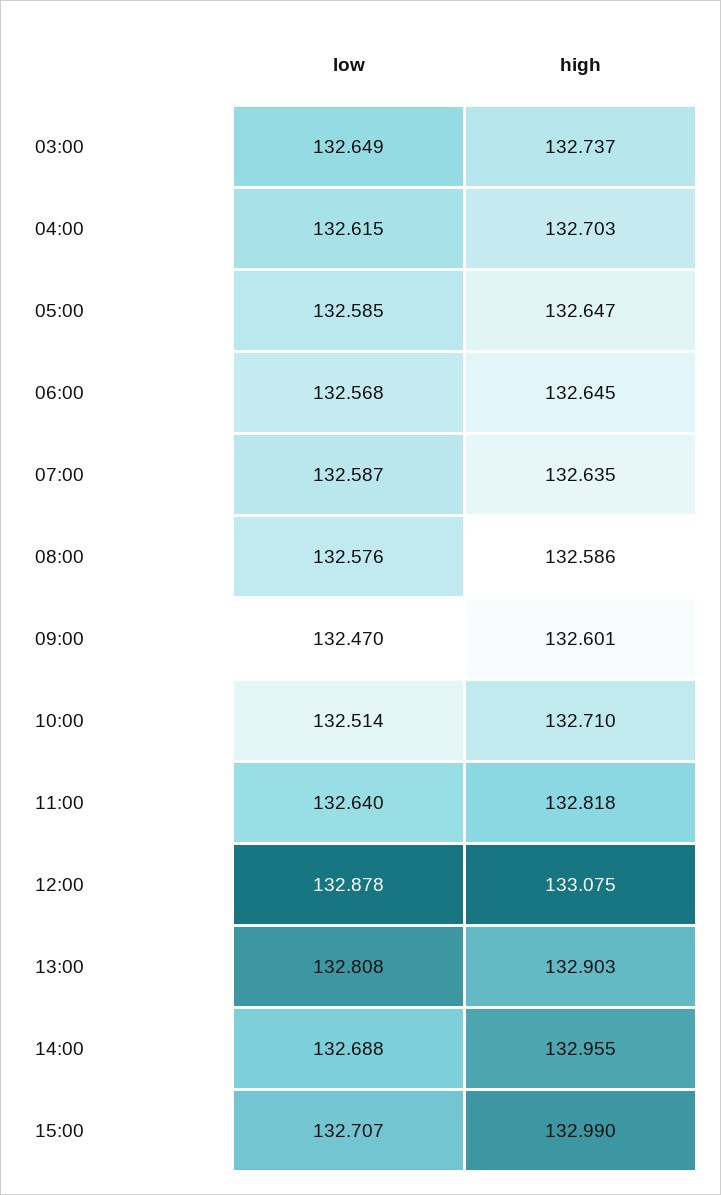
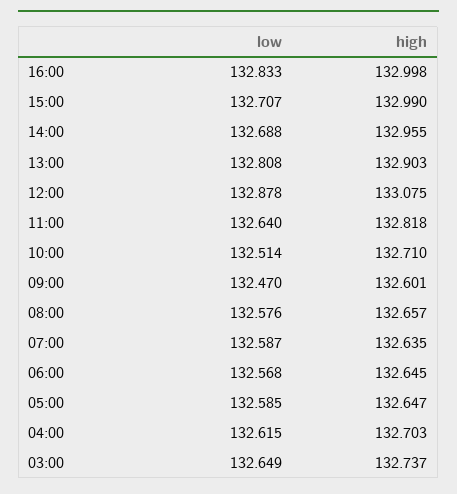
high, 08:00: 132.586 -> 132.657
low, 16:00: none -> 132.833
high, 16:00: none -> 132.998

